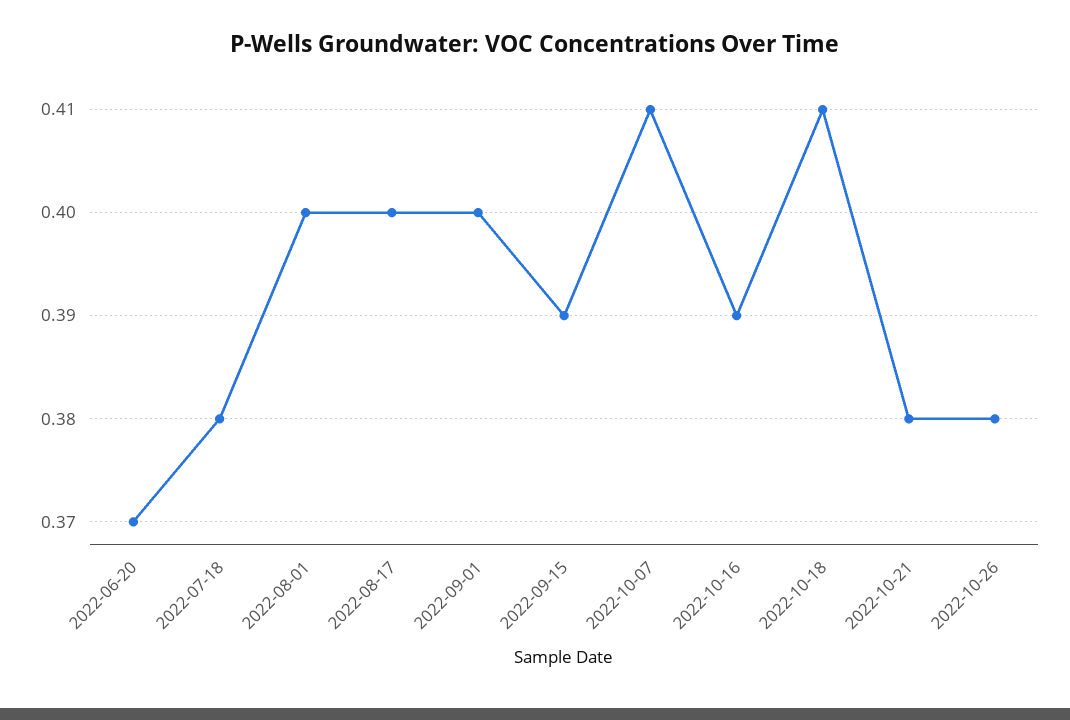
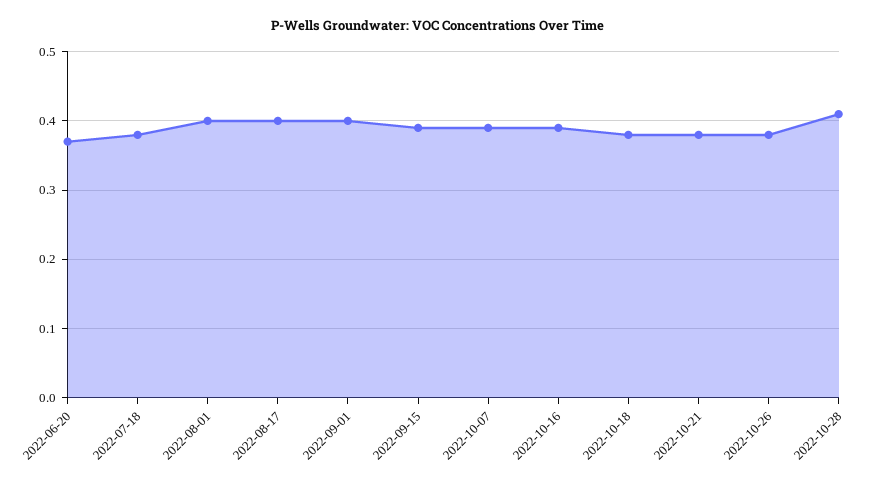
2022-10-07: 0.41 -> 0.39
2022-10-18: 0.41 -> 0.38
2022-10-28: none -> 0.41

